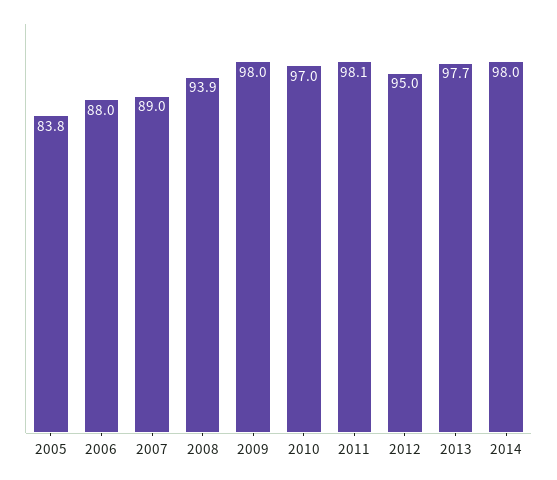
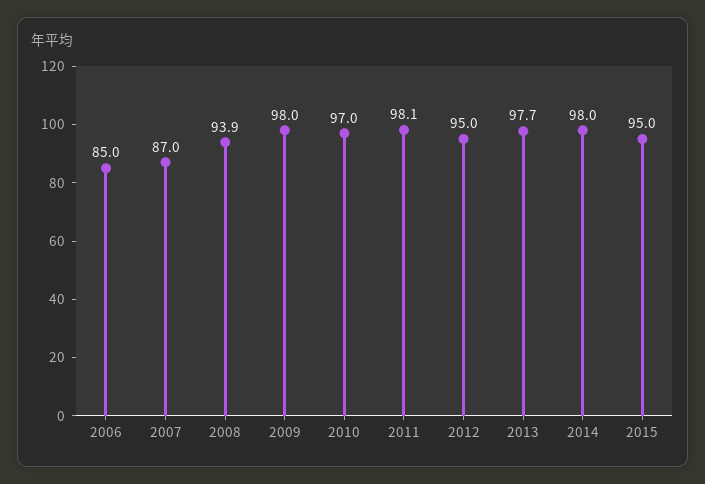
2005: 83.8 -> none
2006: 88 -> 85
2007: 89 -> 87
2015: none -> 95

